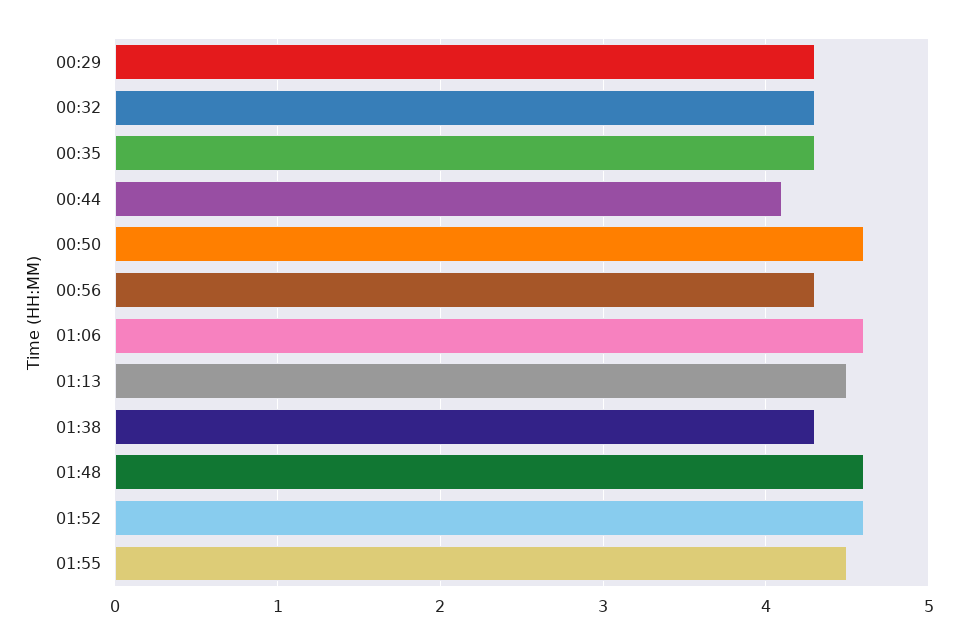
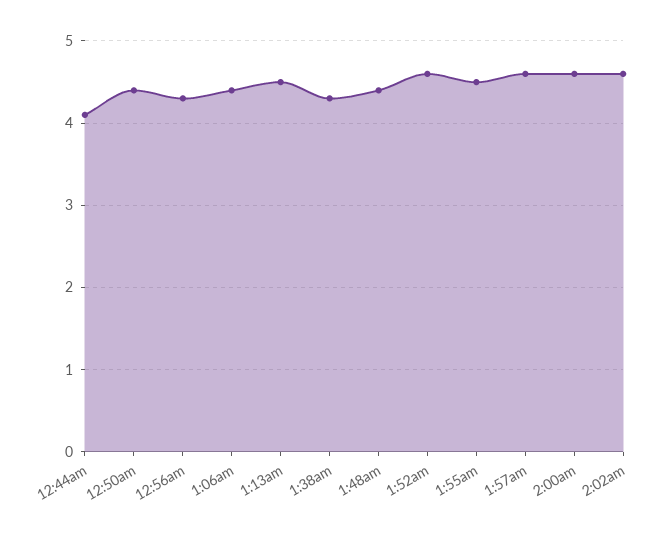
00:29: 4.3 -> none
00:32: 4.3 -> none
00:35: 4.3 -> none
00:50: 4.6 -> 4.4
01:06: 4.6 -> 4.4
01:48: 4.6 -> 4.4
1:57am: none -> 4.6
2:00am: none -> 4.6
2:02am: none -> 4.6

